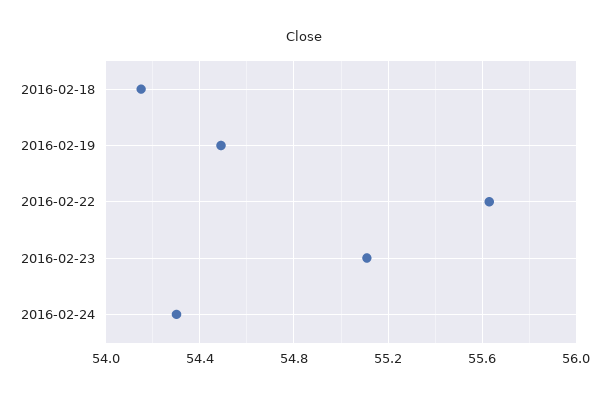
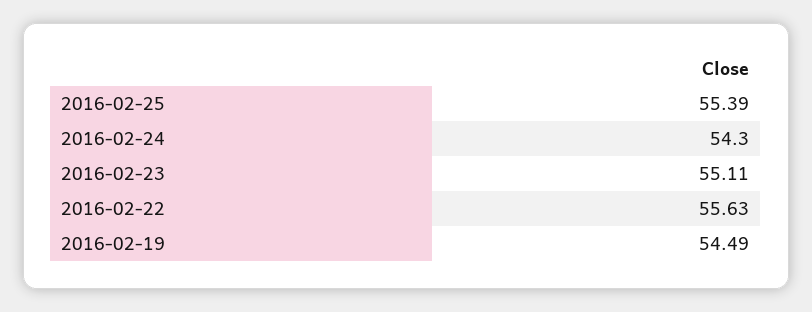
2016-02-18: 54.15 -> none
2016-02-25: none -> 55.39

